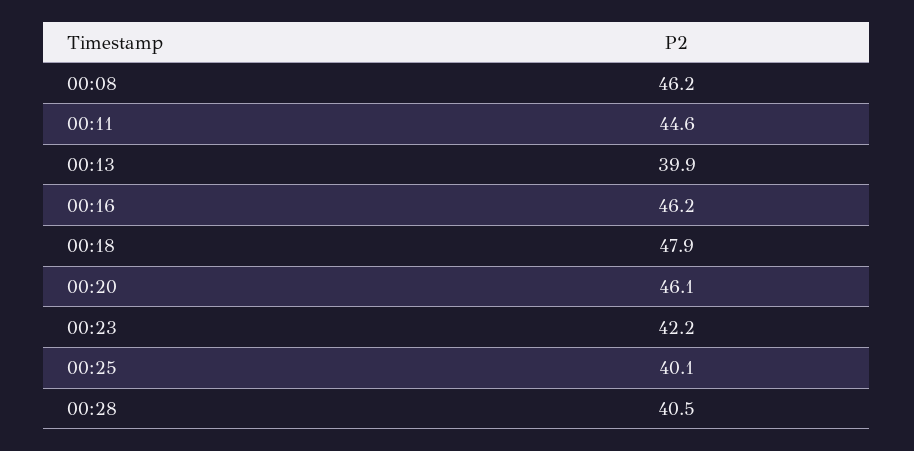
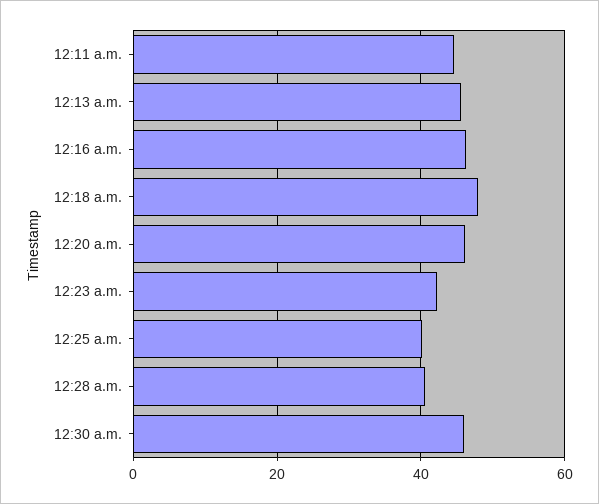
00:08: 46.2 -> none
00:13: 39.9 -> 46
12:30 a.m.: none -> 46

